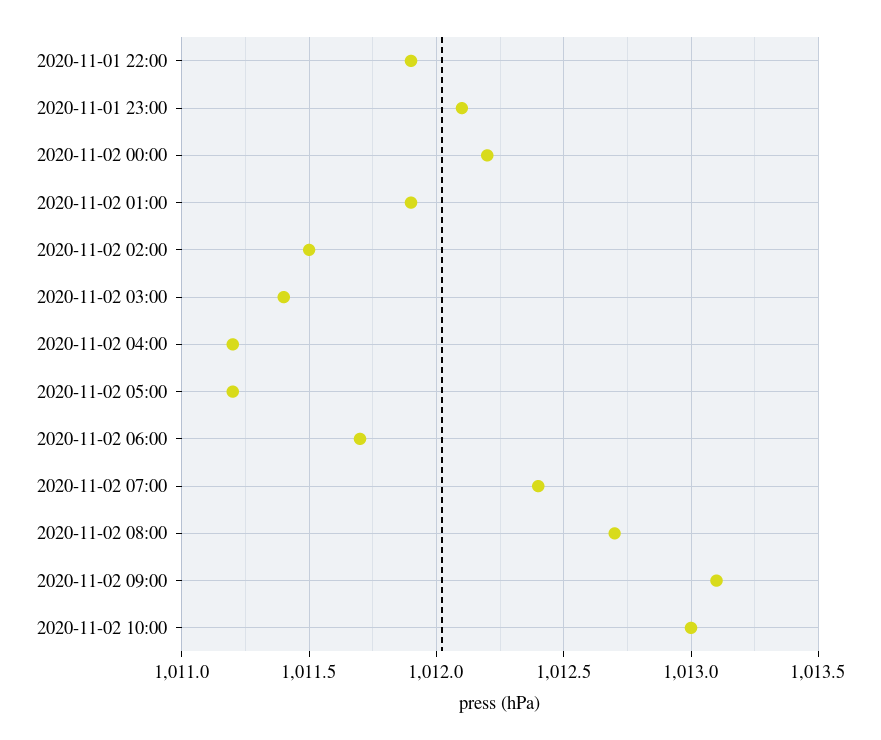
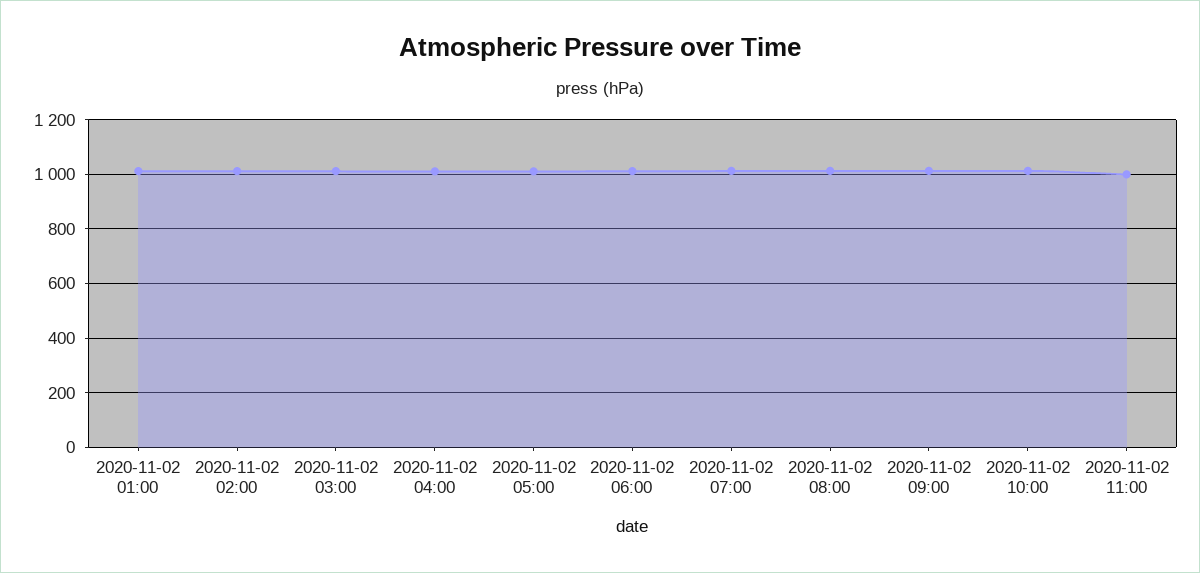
2020-11-01 22:00: 1011.9 -> none
2020-11-01 23:00: 1012.1 -> none
2020-11-02 00:00: 1012.2 -> none
2020-11-02 11:00: none -> 1000

